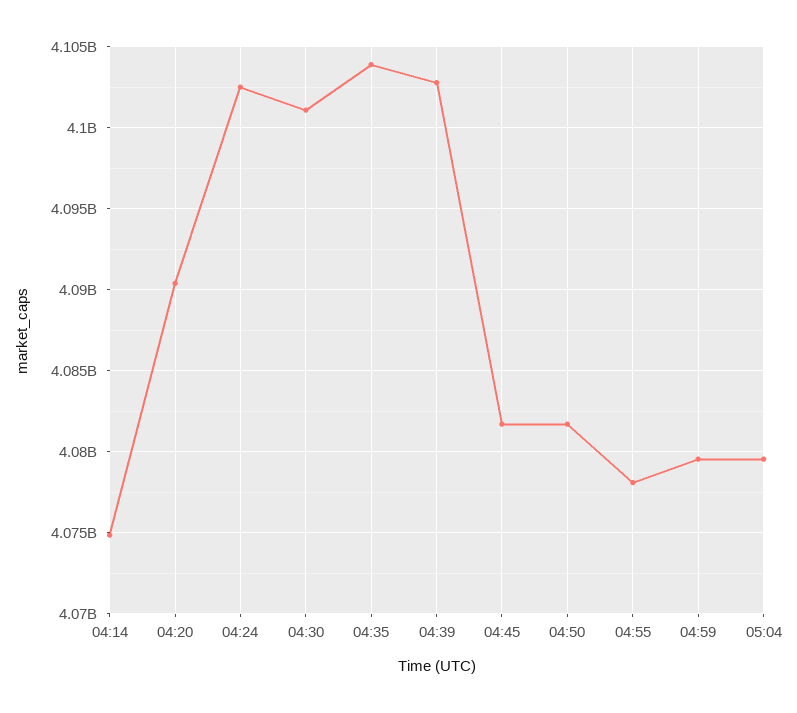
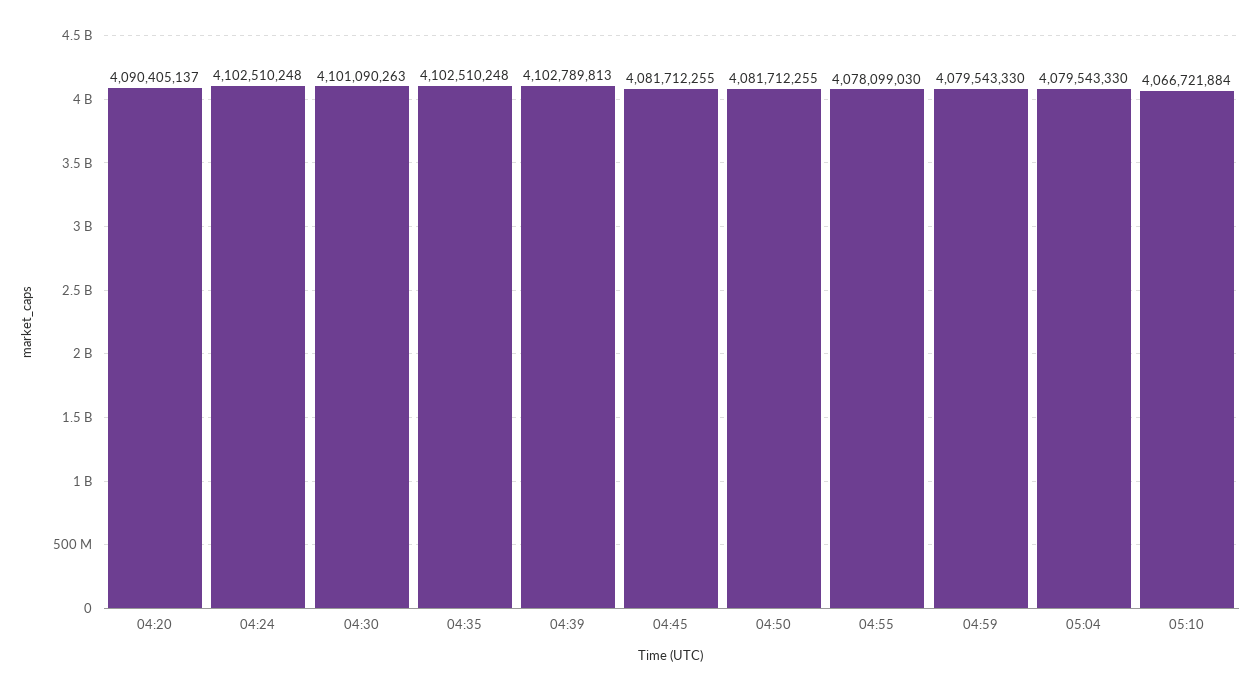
04:14: 4075000000 -> none
04:35: 4104000000 -> 4102510248
05:10: none -> 4066721884

